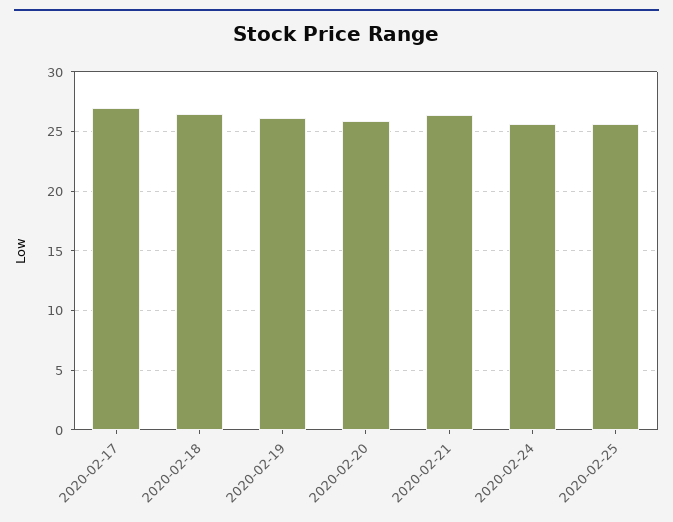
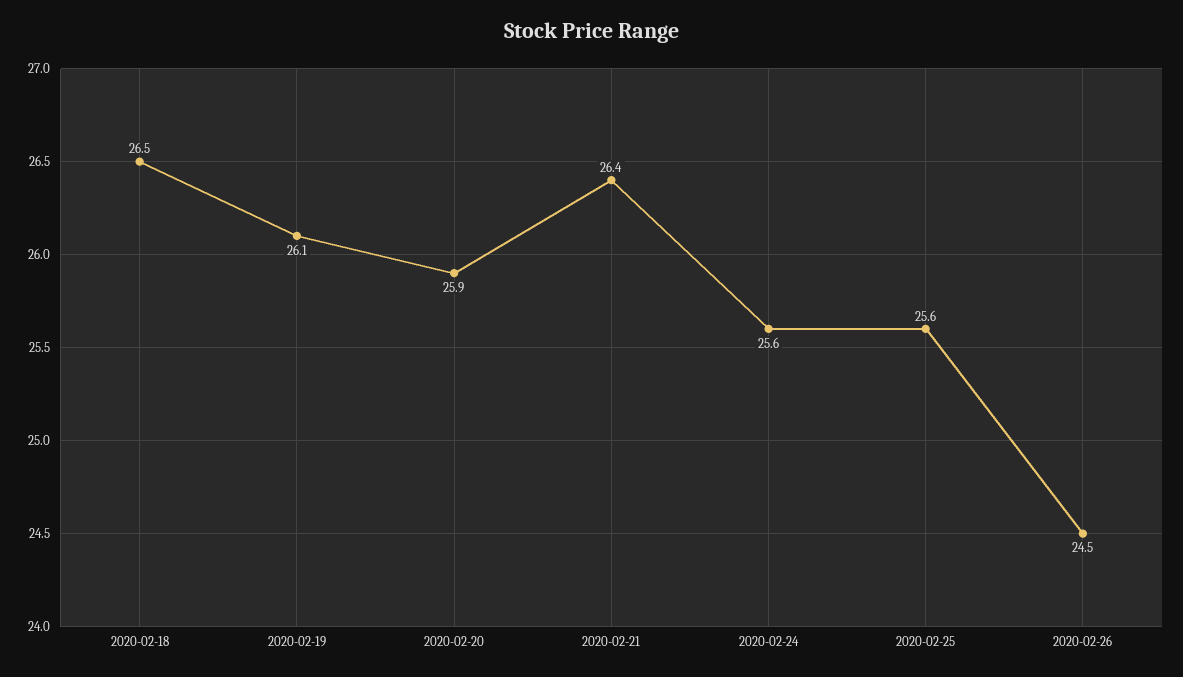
2020-02-17: 27 -> none
2020-02-26: none -> 24.5

